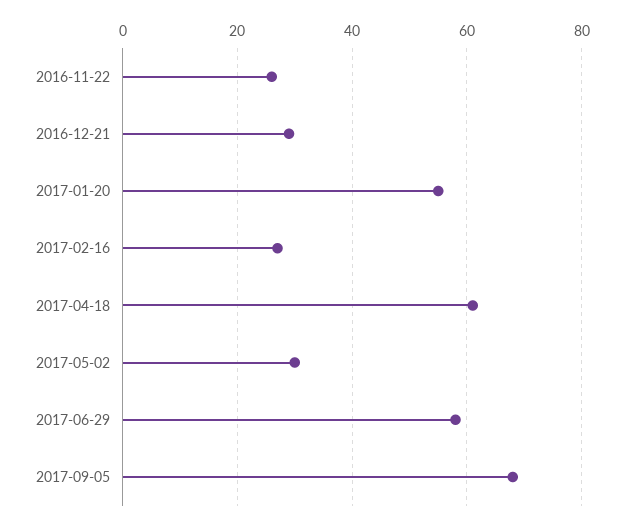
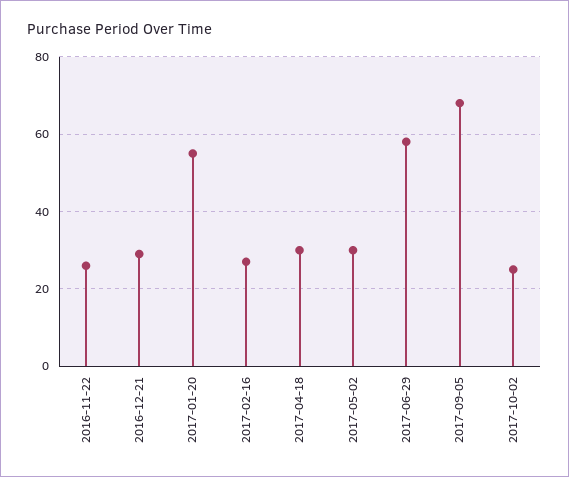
2017-04-18: 60 -> 30
2017-10-02: none -> 25

